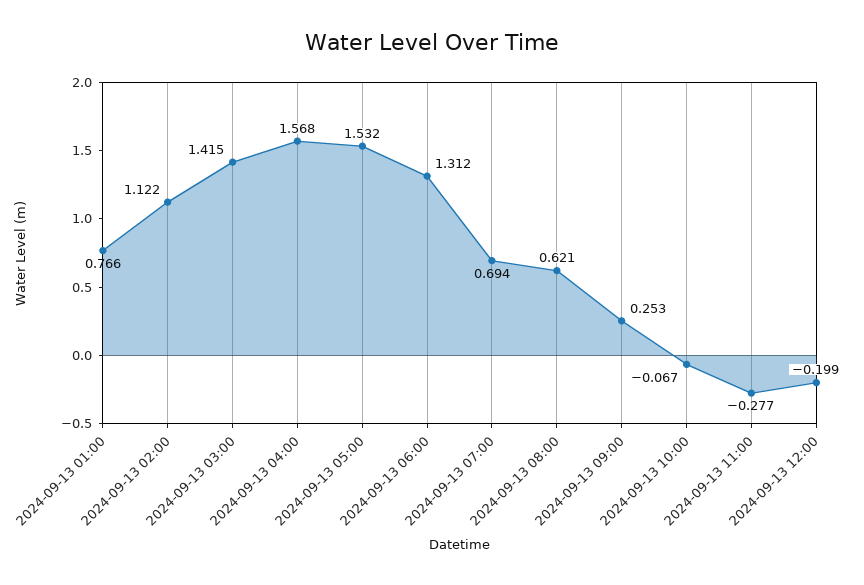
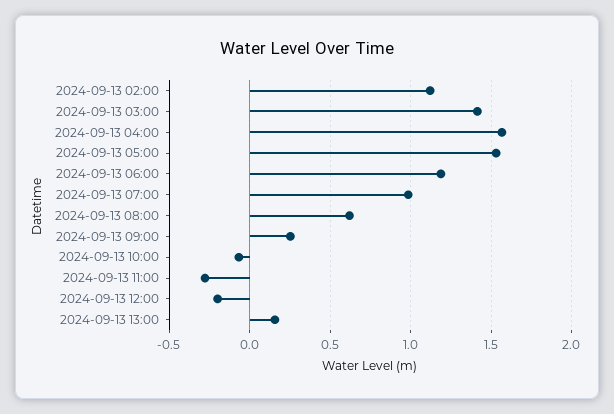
2024-09-13 01:00: 0.766 -> none
2024-09-13 06:00: 1.312 -> 1.2
2024-09-13 07:00: 0.694 -> 1
2024-09-13 13:00: none -> 0.15

